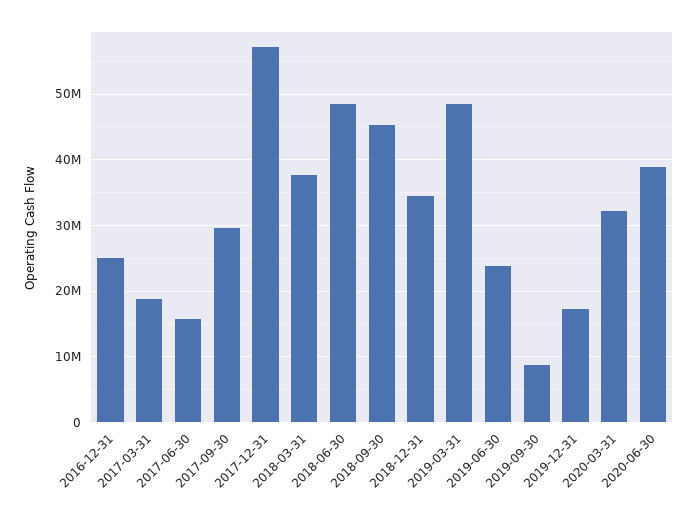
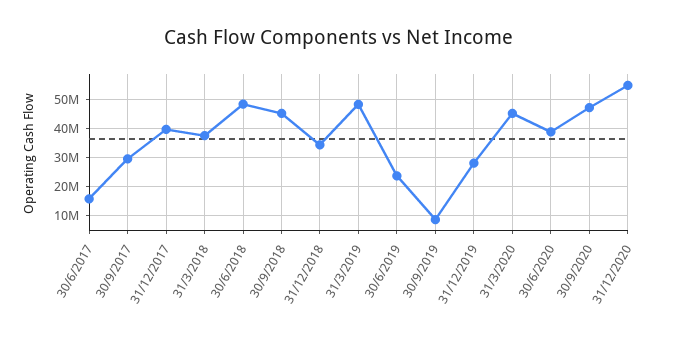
2016-12-31: 25000000 -> none
2017-03-31: 19000000 -> none
2017-12-31: 57000000 -> 40000000
2019-12-31: 17000000 -> 27500000
2020-03-31: 32000000 -> 45000000
30/9/2020: none -> 47500000
31/12/2020: none -> 55000000

